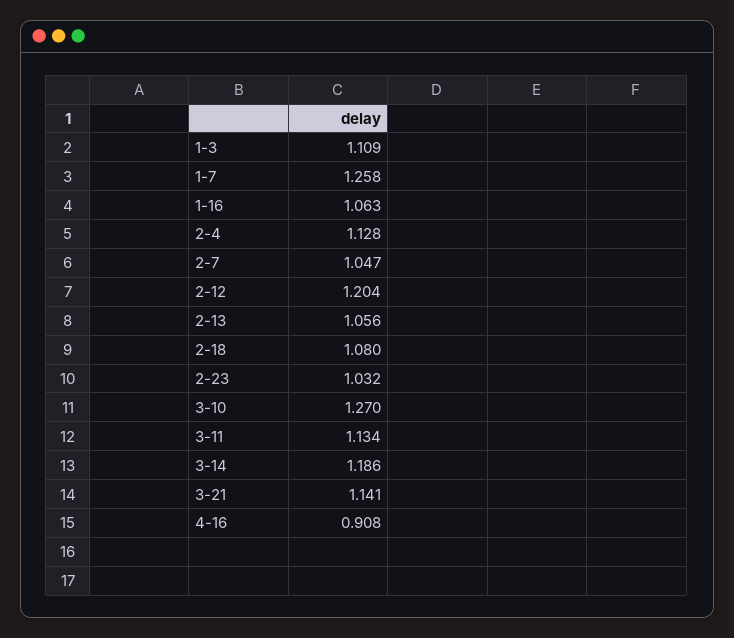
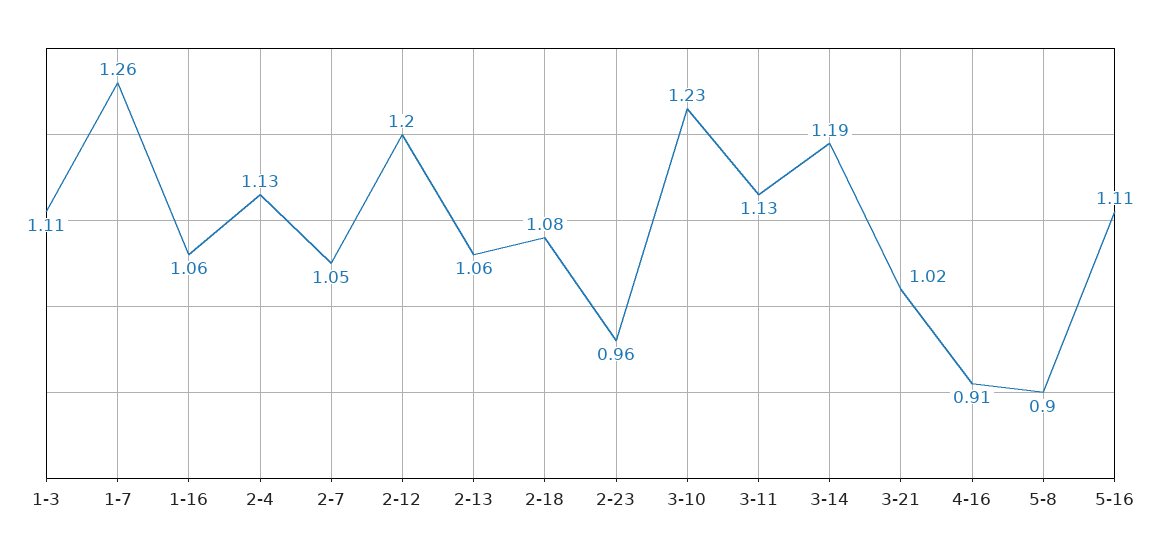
2-23: 1.032 -> 0.96
3-10: 1.27 -> 1.23
3-21: 1.141 -> 1.02
5-8: none -> 0.9
5-16: none -> 1.11

